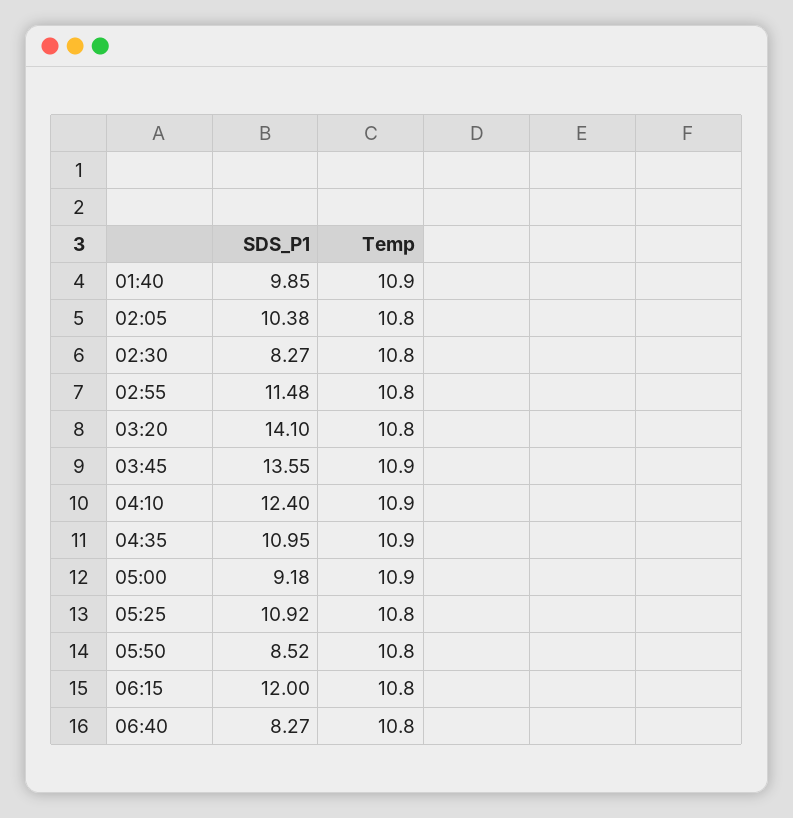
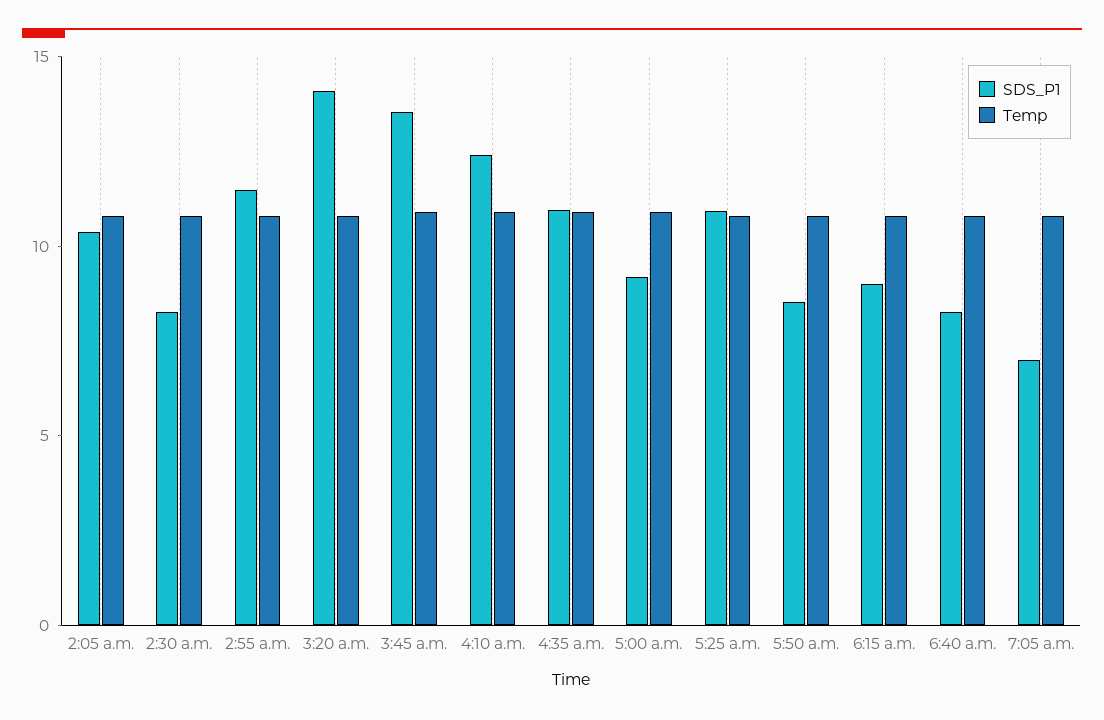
SDS_P1, 01:40: 9.85 -> none
Temp, 01:40: 10.9 -> none
SDS_P1, 06:15: 12 -> 9
SDS_P1, 7:05 a.m.: none -> 7
Temp, 7:05 a.m.: none -> 11

